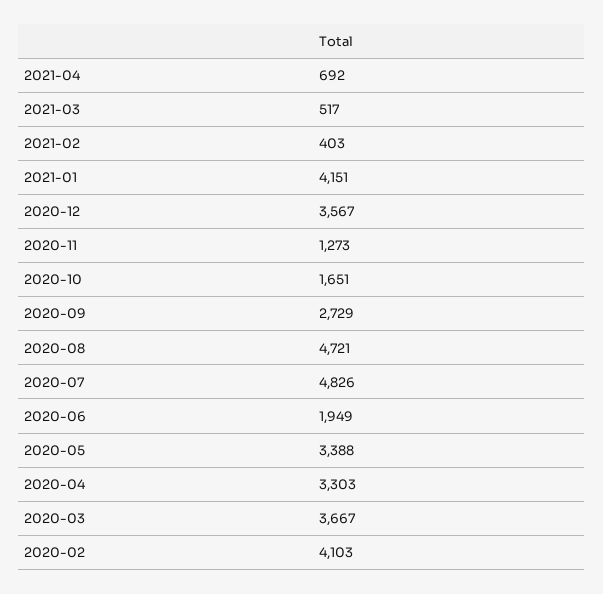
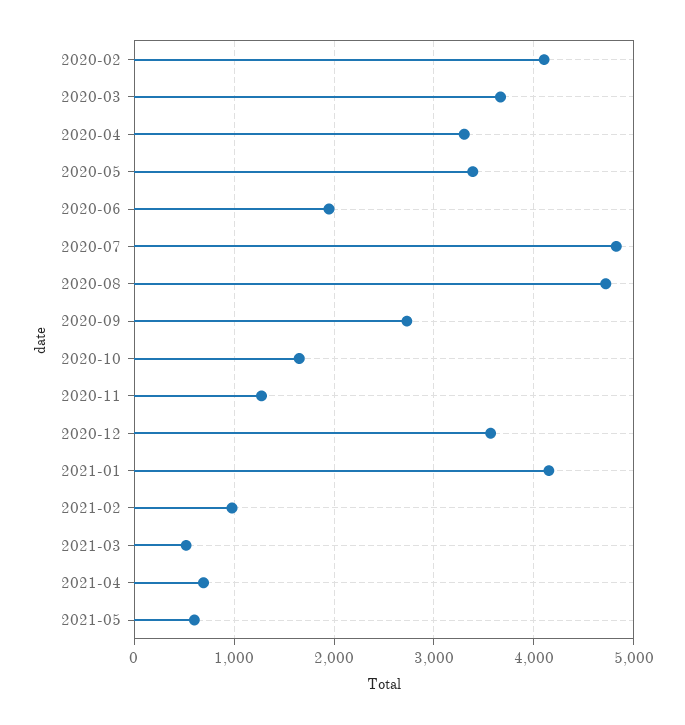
2021-02: 403 -> 1000
2021-05: none -> 600

